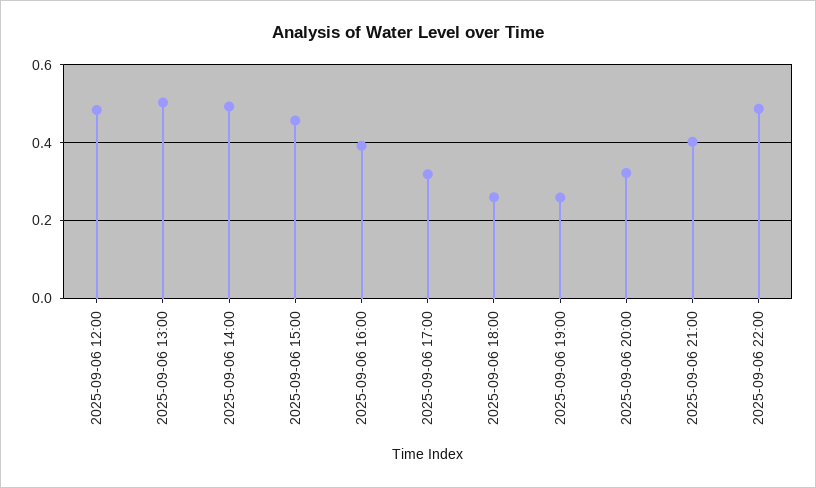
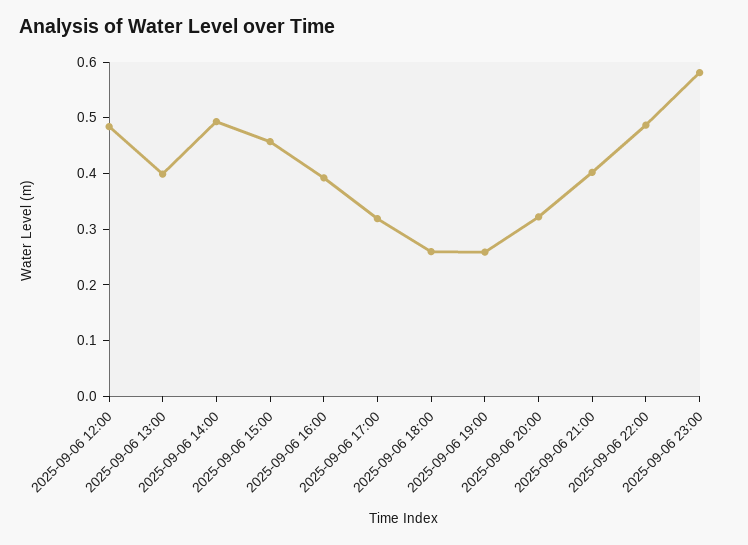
2025-09-06 13:00: 0.5 -> 0.4
2025-09-06 23:00: none -> 0.58

